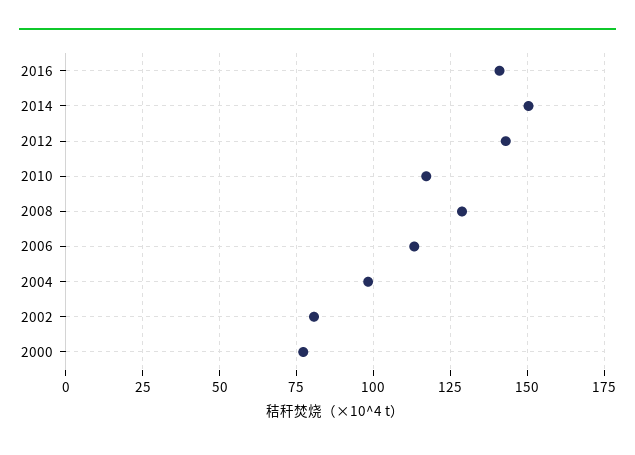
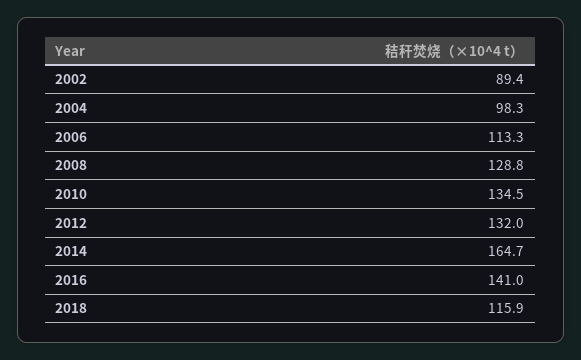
2014: 150 -> 164.7
2012: 142.5 -> 132
2010: 117.5 -> 134.5
2002: 80 -> 89.4
2000: 77.5 -> none
2018: none -> 115.9

